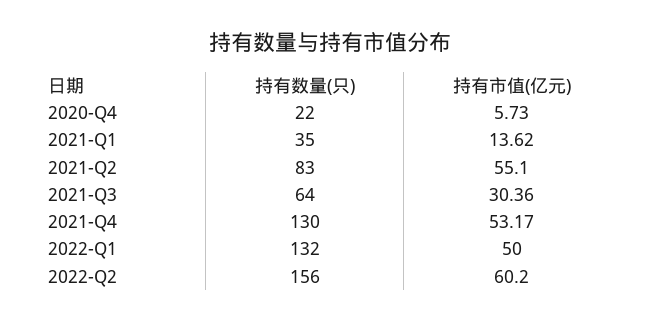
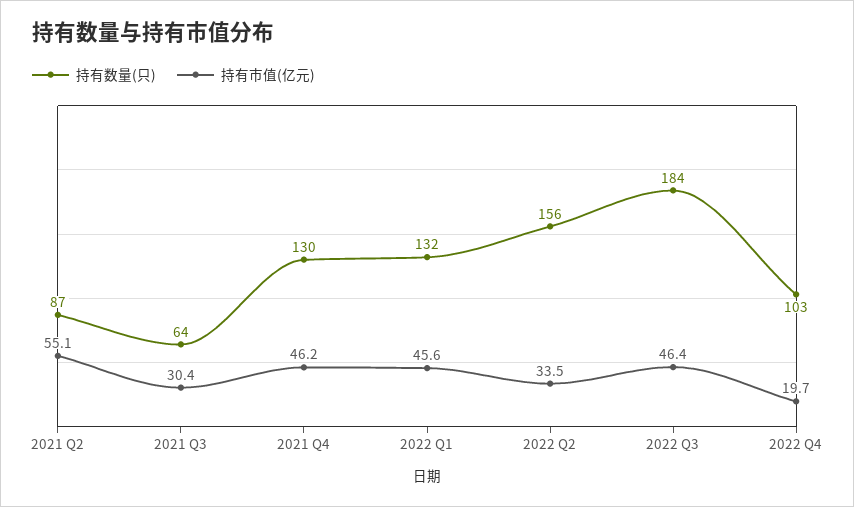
持有数量(只), 2020-Q4: 22 -> none
持有市值(亿元), 2020-Q4: 5.73 -> none
持有数量(只), 2021-Q1: 35 -> none
持有市值(亿元), 2021-Q1: 13.62 -> none
持有数量(只), 2021-Q2: 83 -> 87
持有市值(亿元), 2021-Q4: 53.17 -> 46.2
持有市值(亿元), 2022-Q1: 50 -> 45.6
持有市值(亿元), 2022-Q2: 60.2 -> 33.5
持有数量(只), 2022 Q3: none -> 184
持有市值(亿元), 2022 Q3: none -> 46.4
持有数量(只), 2022 Q4: none -> 103
持有市值(亿元), 2022 Q4: none -> 19.7

